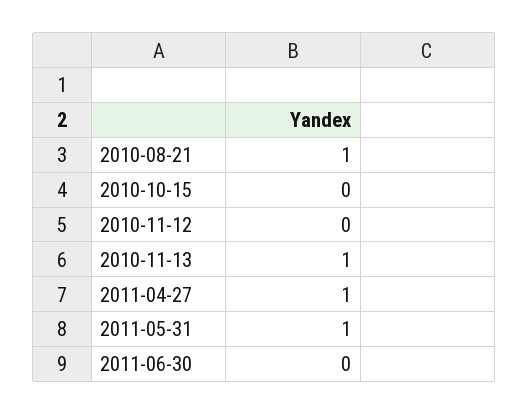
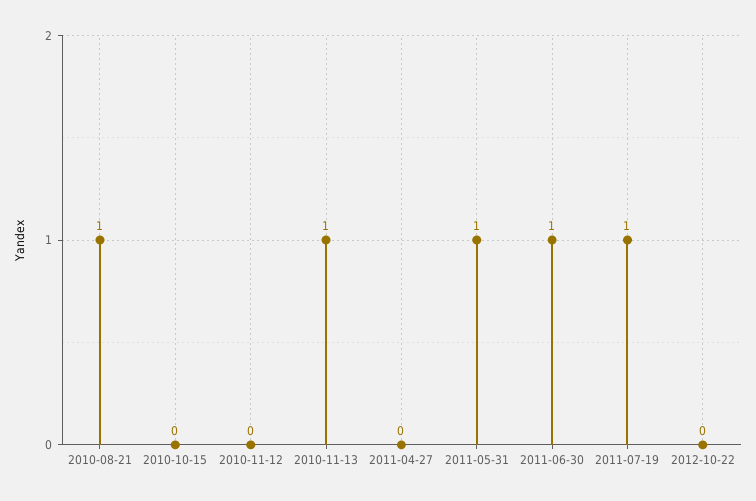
2011-04-27: 1 -> 0
2011-06-30: 0 -> 1
2011-07-19: none -> 1
2012-10-22: none -> 0

